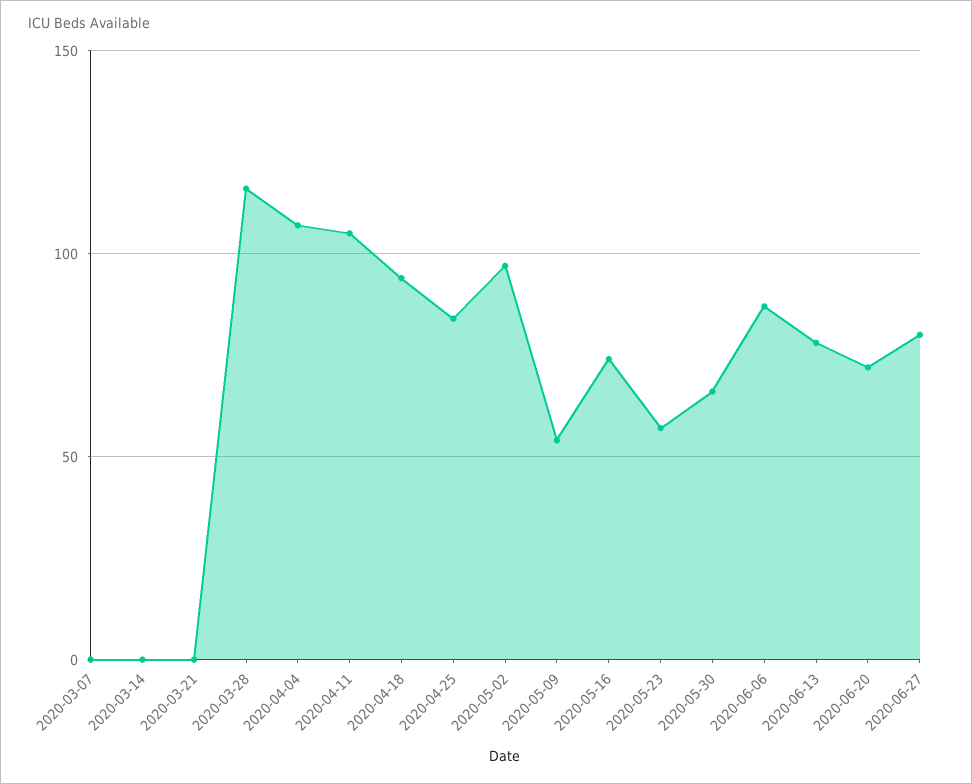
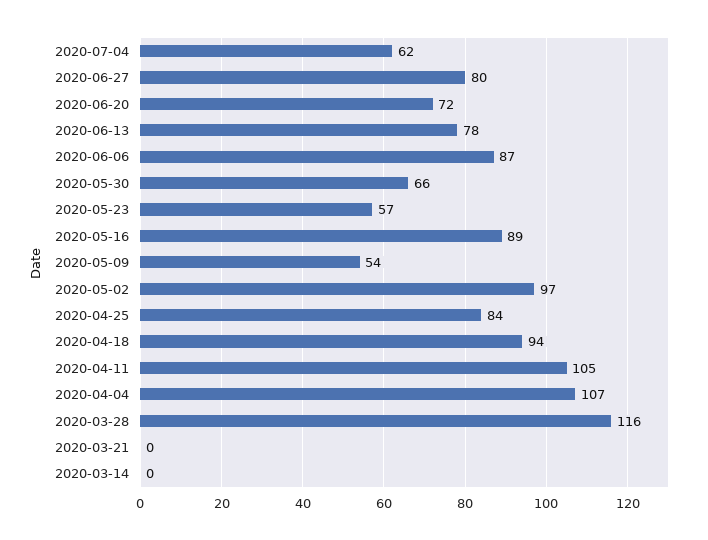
2020-03-07: 0 -> none
2020-05-16: 75 -> 89
2020-07-04: none -> 62

